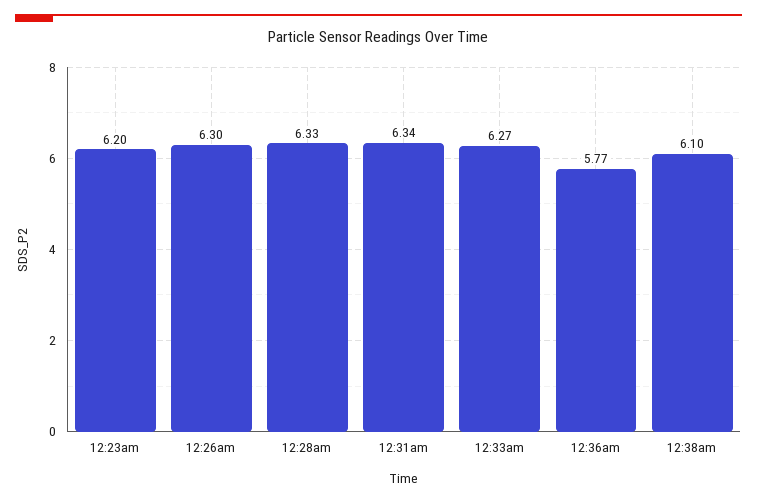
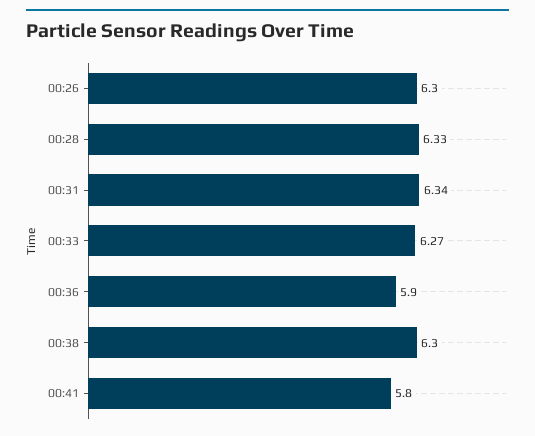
12:23am: 6.2 -> none
12:36am: 5.77 -> 5.9
12:38am: 6.1 -> 6.3
00:41: none -> 5.8

